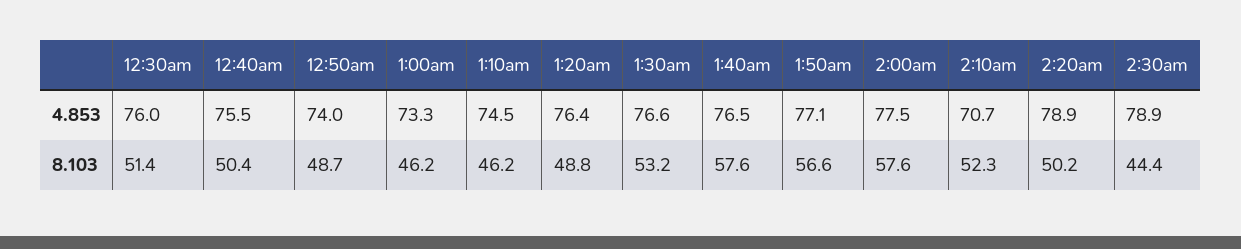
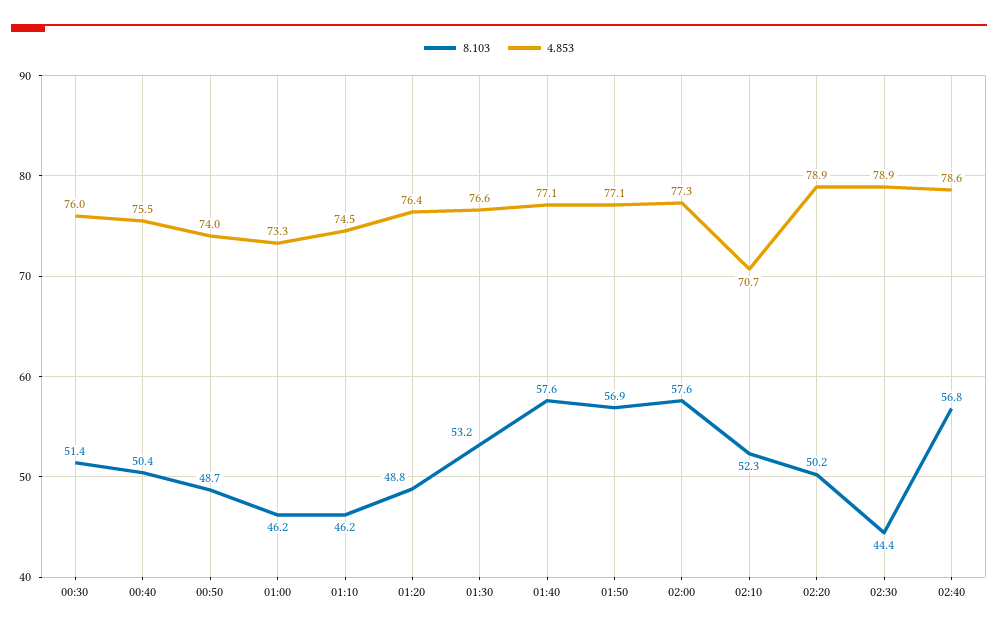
4.853, 1:40am: 76.5 -> 77.1
4.853, 2:00am: 77.5 -> 77.3
8.103, 1:50am: 56.6 -> 56.9
8.103, 02:40: none -> 56.8
4.853, 02:40: none -> 78.6

